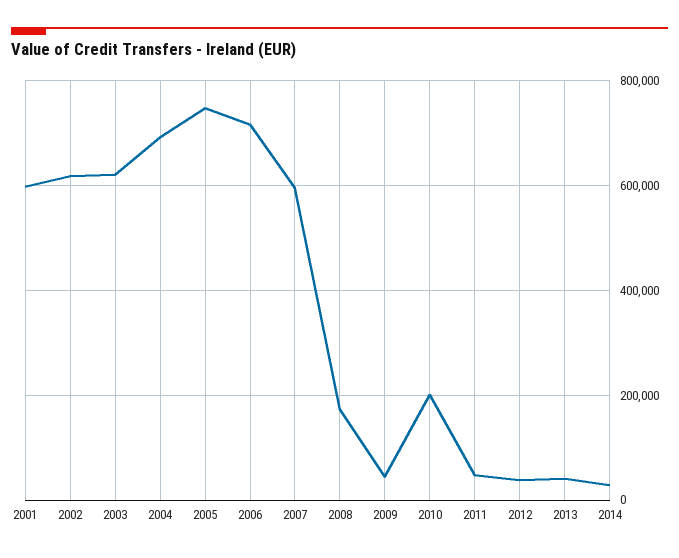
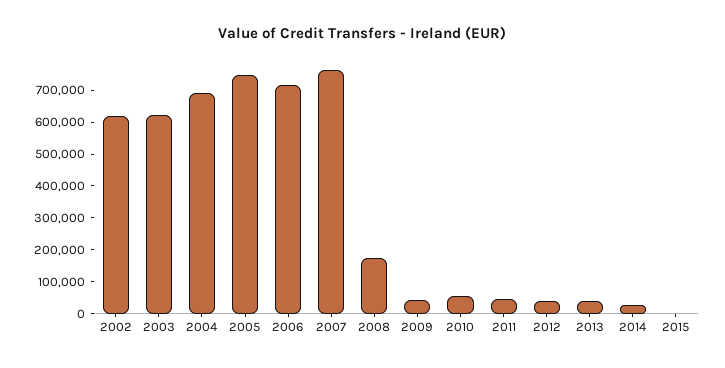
2001: 600000 -> none
2007: 600000 -> 750000
2010: 200000 -> 50000
2015: none -> 0

